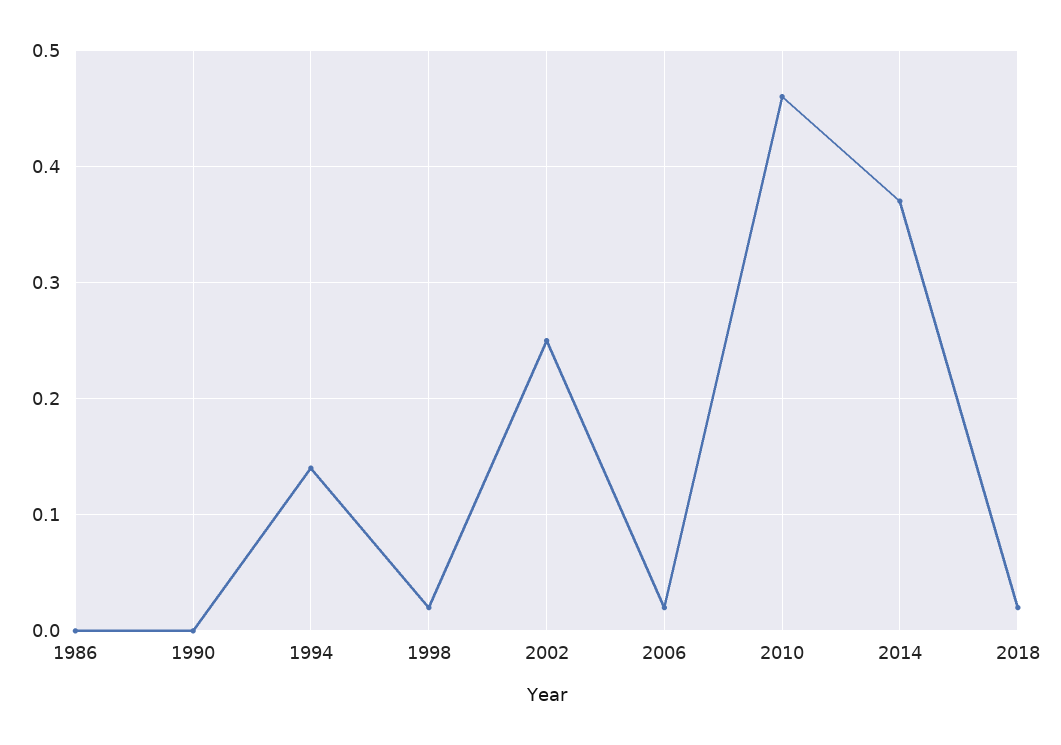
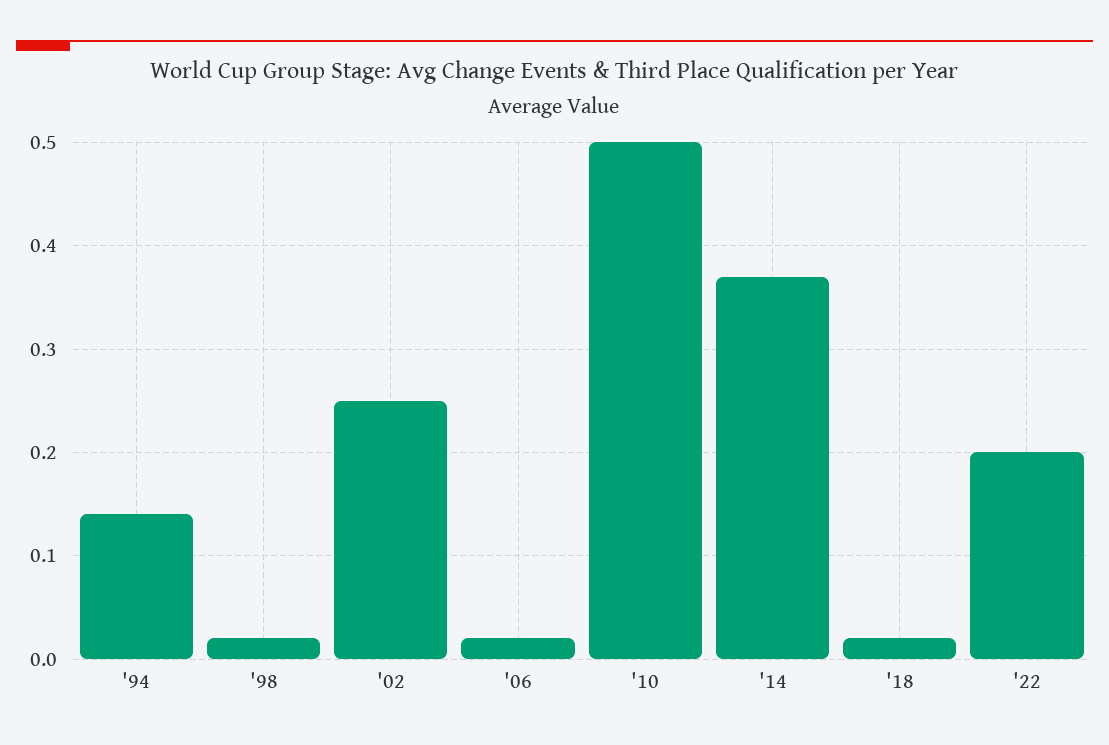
1986: 0 -> none
1990: 0 -> none
2010: 0.46 -> 0.5
'22: none -> 0.2

